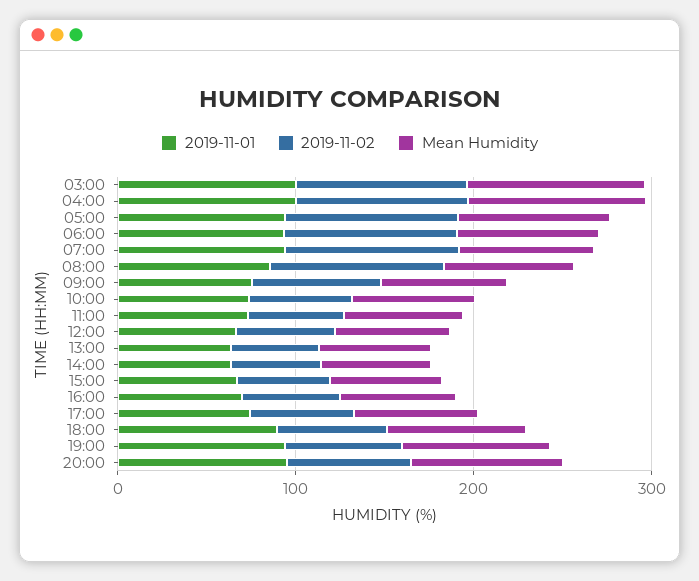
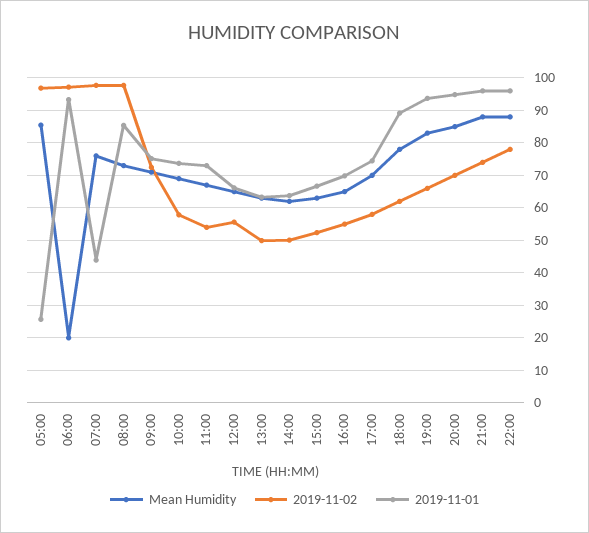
2019-11-01, 03:00: 100 -> none
2019-11-02, 03:00: 100 -> none
Mean Humidity, 03:00: 100 -> none
2019-11-01, 04:00: 100 -> none
2019-11-02, 04:00: 100 -> none
Mean Humidity, 04:00: 100 -> none
2019-11-01, 05:00: 100 -> 26
Mean Humidity, 06:00: 80 -> 20
2019-11-01, 07:00: 100 -> 44
Mean Humidity, 21:00: none -> 88
2019-11-02, 21:00: none -> 74
2019-11-01, 21:00: none -> 96
Mean Humidity, 22:00: none -> 88
2019-11-02, 22:00: none -> 78
2019-11-01, 22:00: none -> 96

